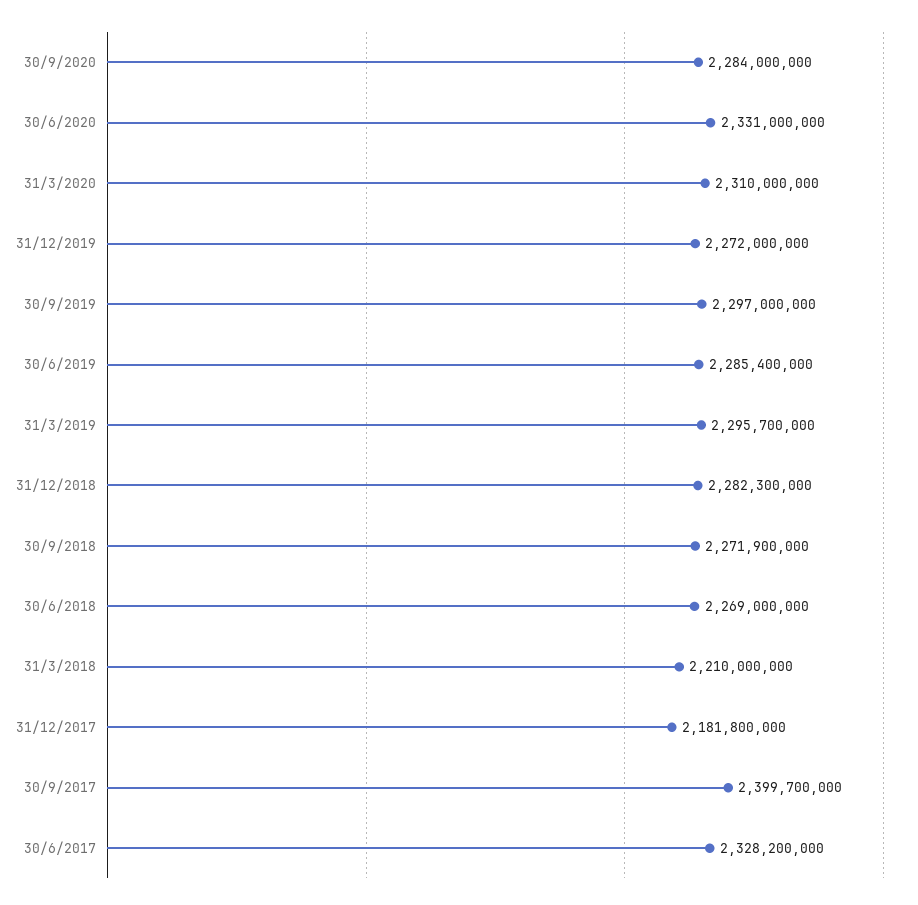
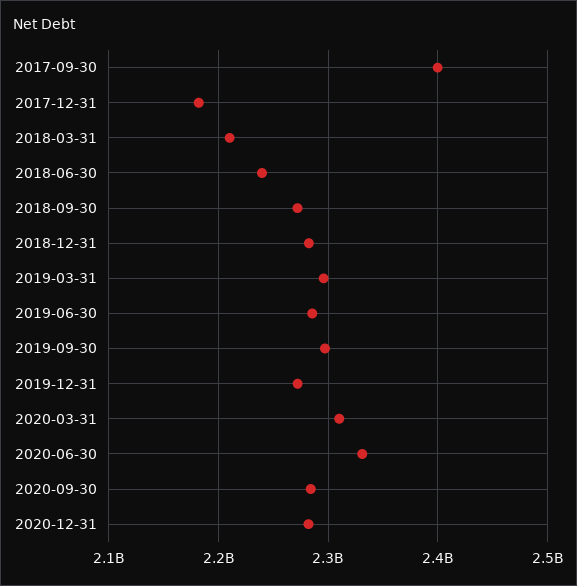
30/6/2018: 2269000000 -> 2240000000
30/6/2017: 2328200000 -> none
2020-12-31: none -> 2280000000

